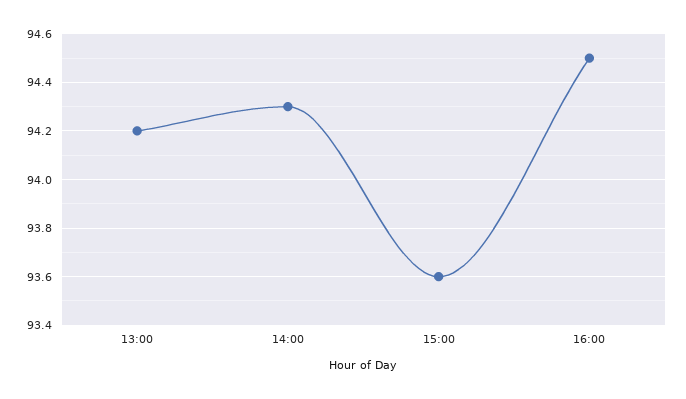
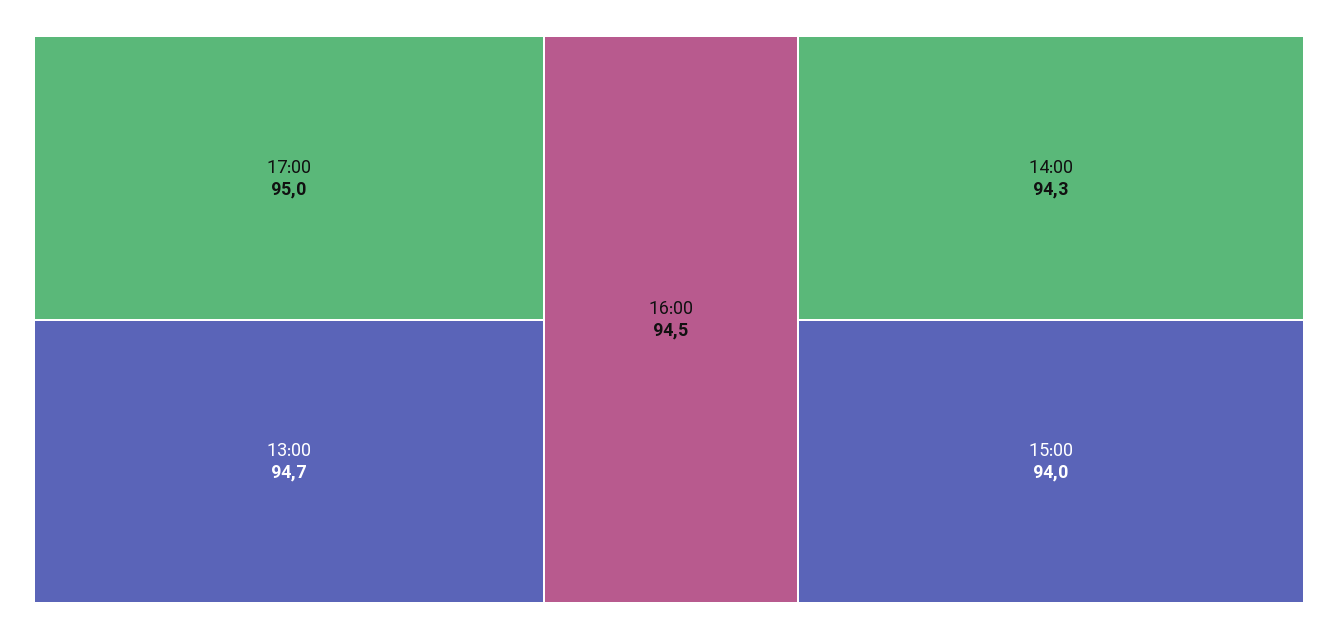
13:00: 94.2 -> 94.7
15:00: 93.6 -> 94
17:00: none -> 95

